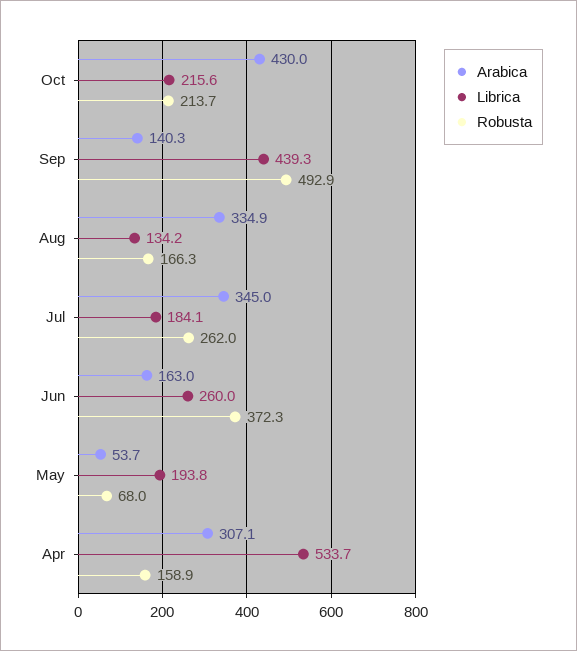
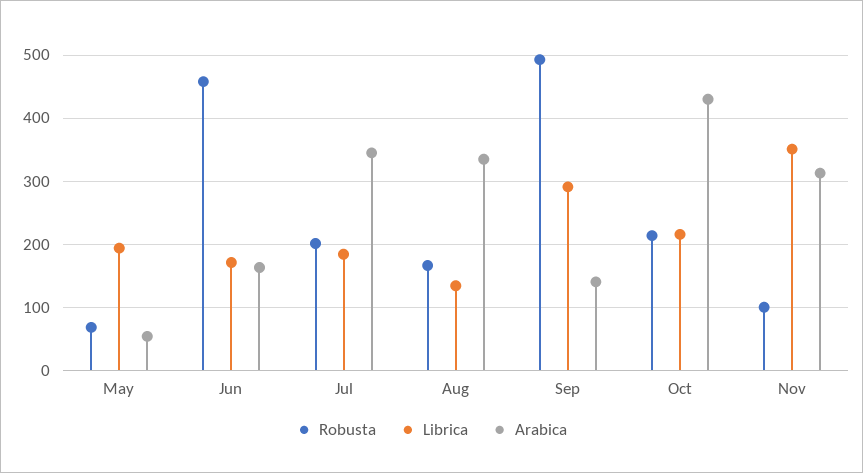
Librica, Sep: 439.3 -> 290
Robusta, Jul: 262 -> 200
Librica, Jun: 260 -> 170
Robusta, Jun: 372.3 -> 460
Arabica, Apr: 307.1 -> none
Librica, Apr: 533.7 -> none
Robusta, Apr: 158.9 -> none
Robusta, Nov: none -> 100
Librica, Nov: none -> 350
Arabica, Nov: none -> 310

